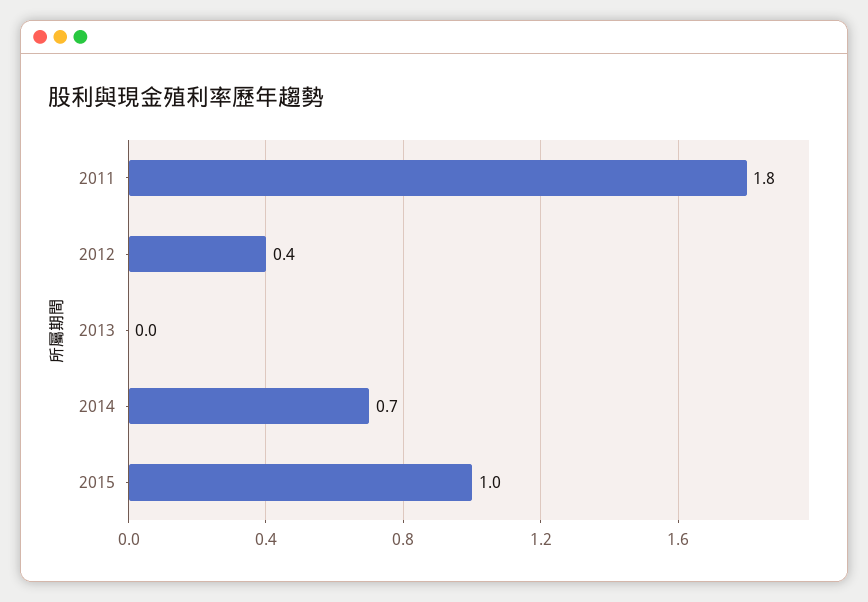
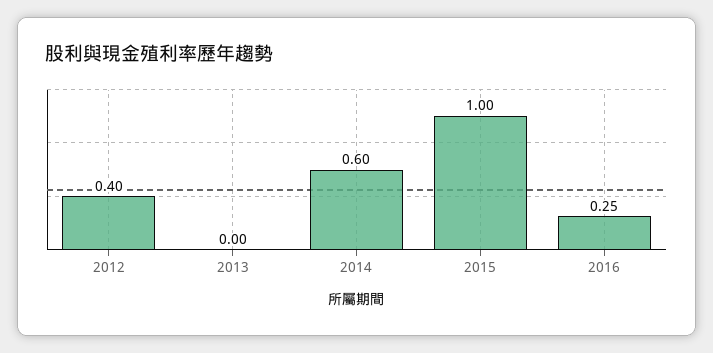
2011: 1.8 -> none
2014: 0.7 -> 0.6
2016: none -> 0.25

